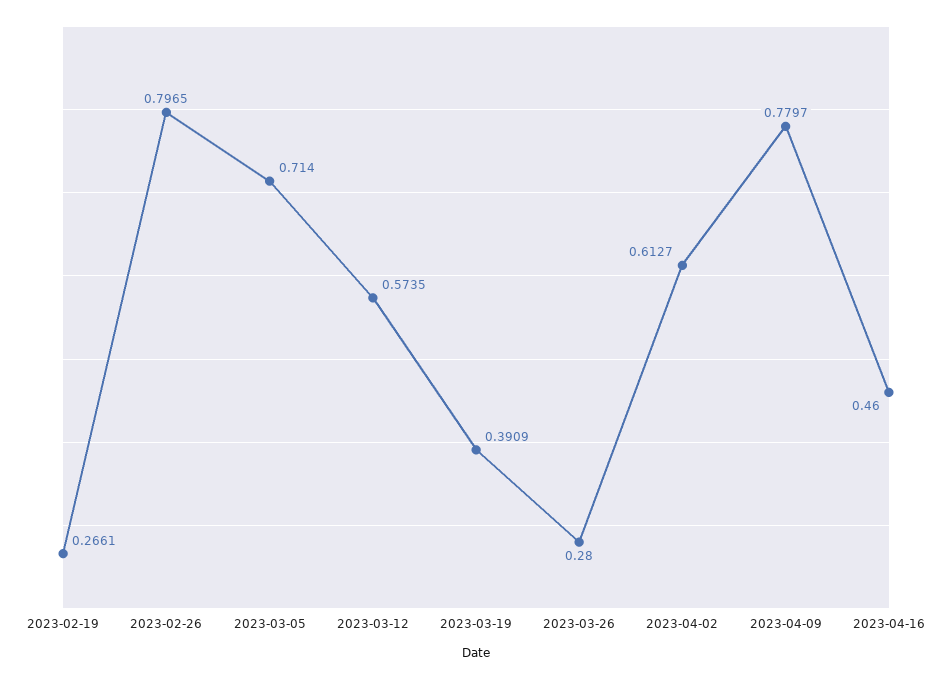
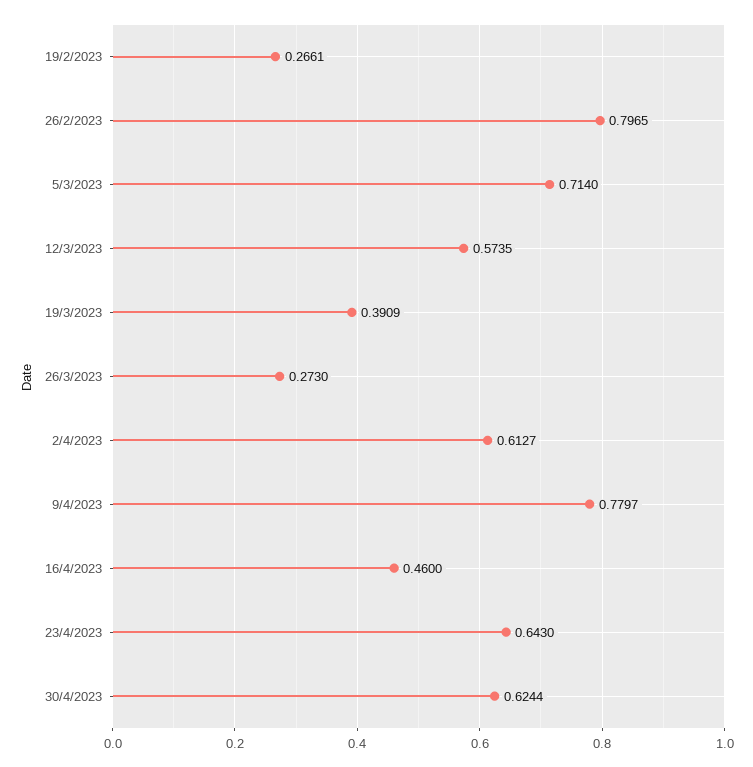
2023-03-26: 0.28 -> 0.273
23/4/2023: none -> 0.643
30/4/2023: none -> 0.6244

